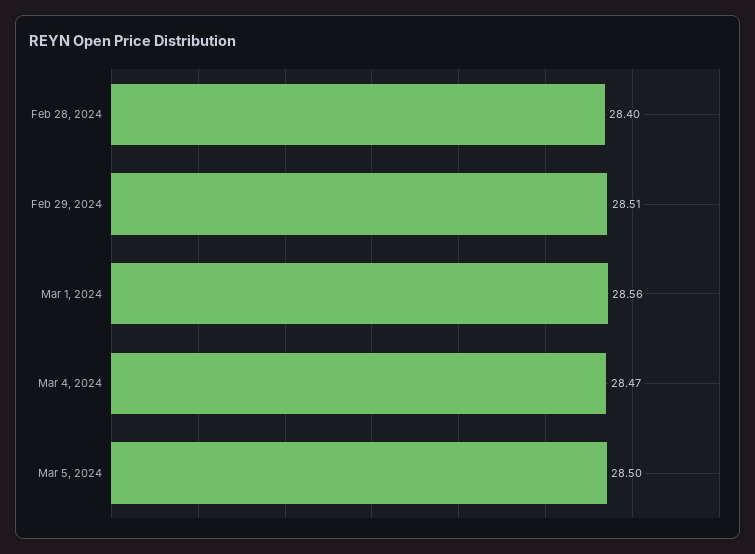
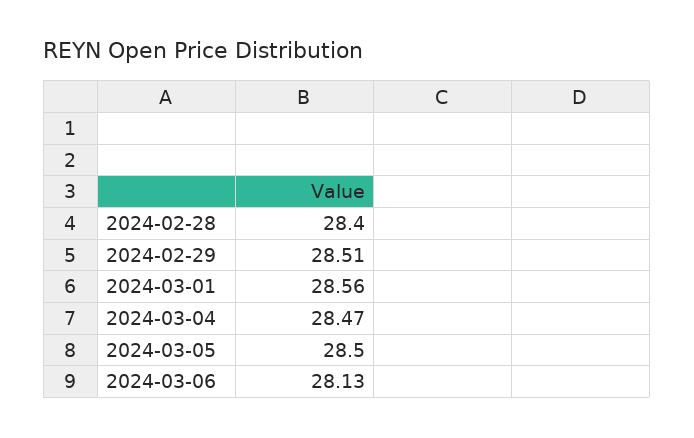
2024-03-06: none -> 28.13

